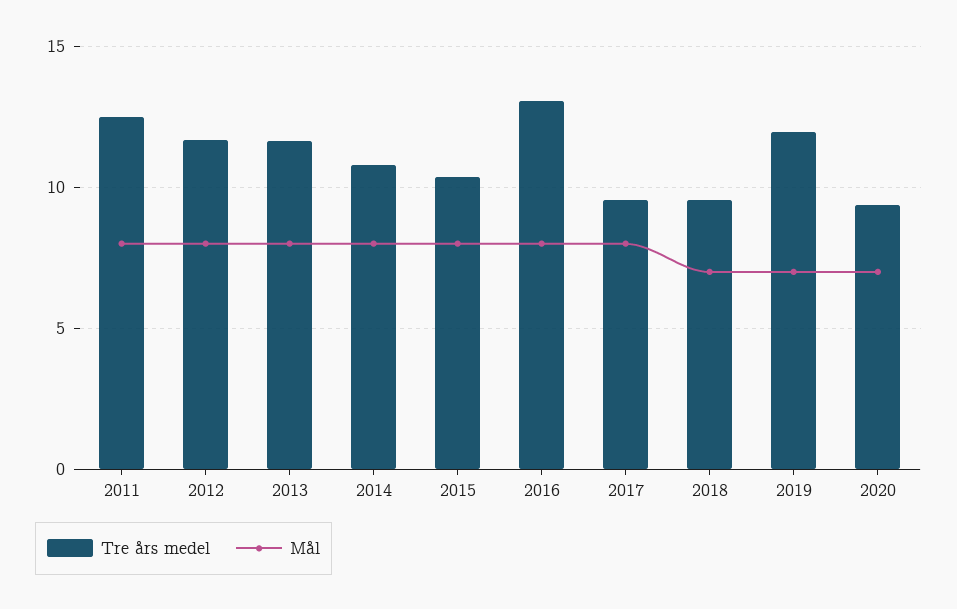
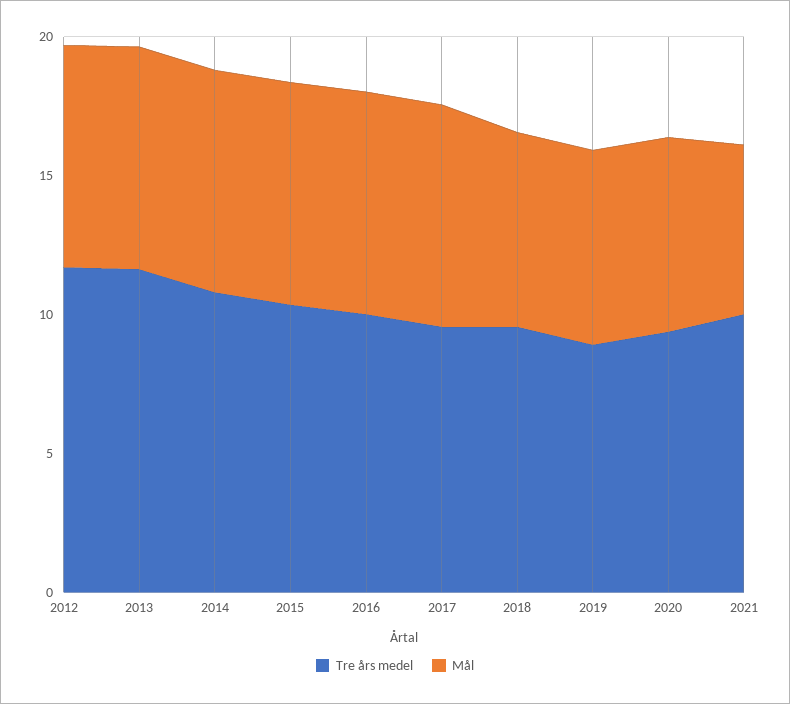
Tre års medel, 2011: 12.5 -> none
Mål, 2011: 8 -> none
Tre års medel, 2016: 13 -> 10
Tre års medel, 2019: 12 -> 9
Tre års medel, 2021: none -> 10
Mål, 2021: none -> 6

